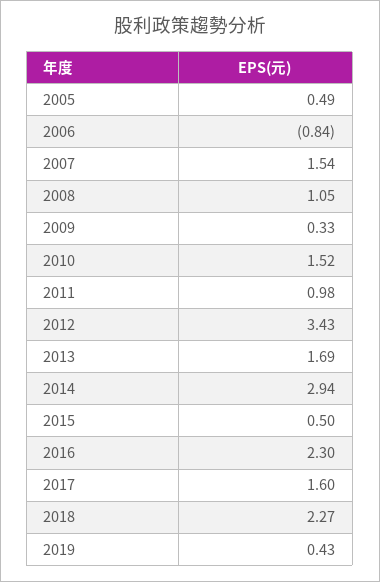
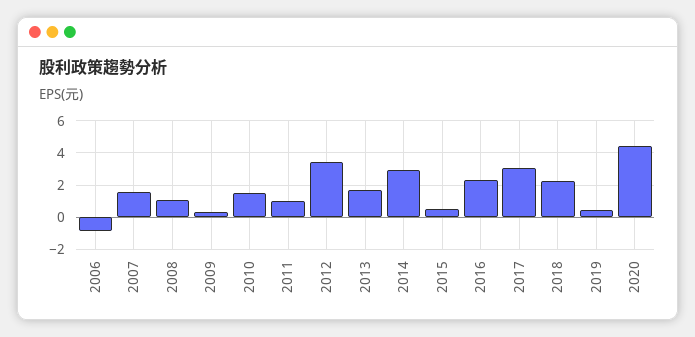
2005: 0.49 -> none
2017: 1.6 -> 3
2020: none -> 4.5

